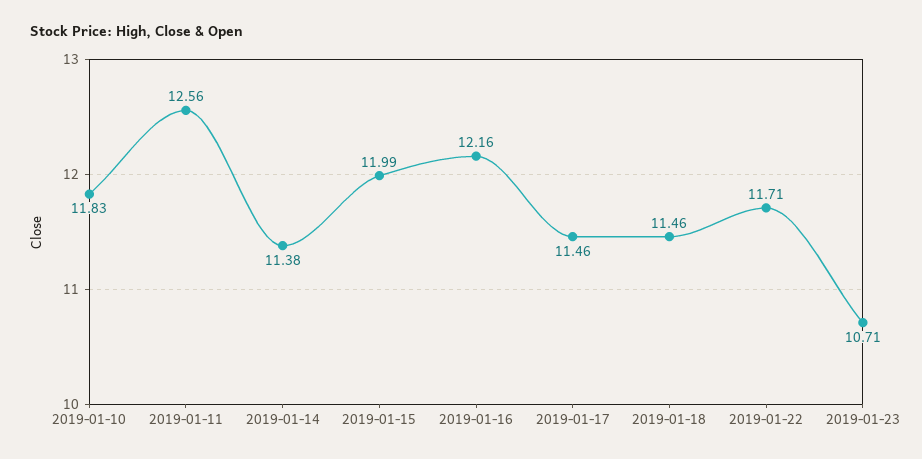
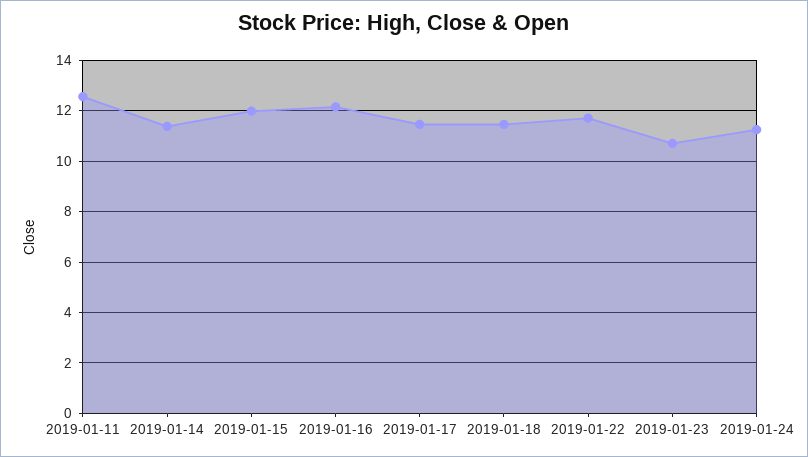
2019-01-10: 11.83 -> none
2019-01-24: none -> 11.25

